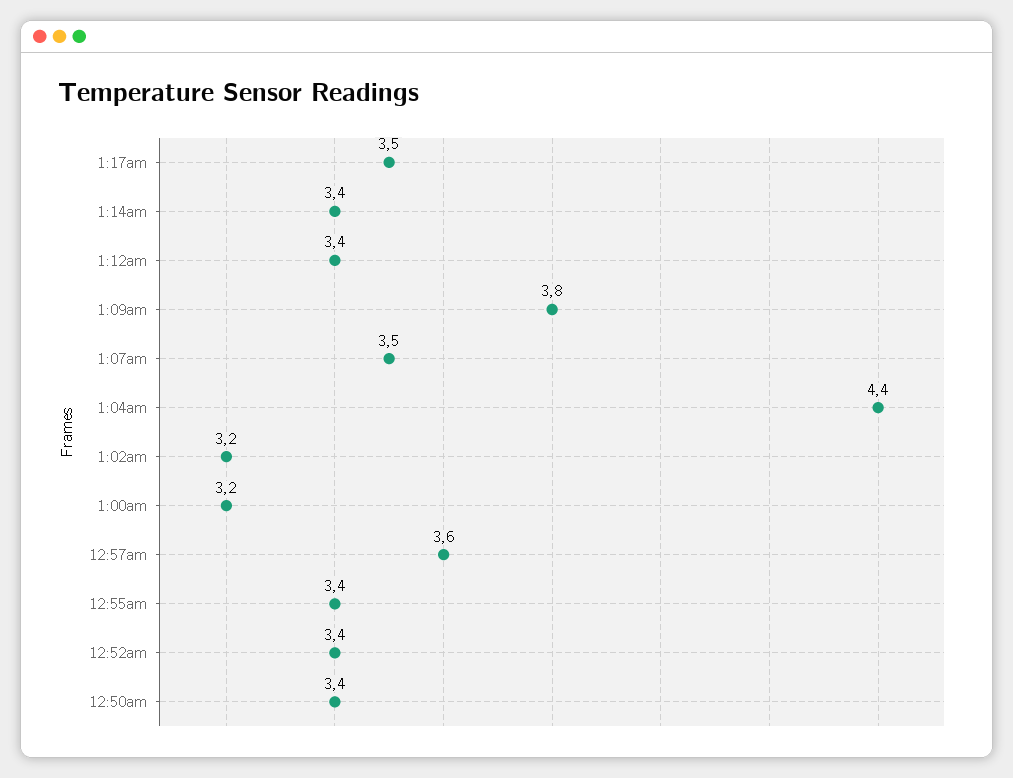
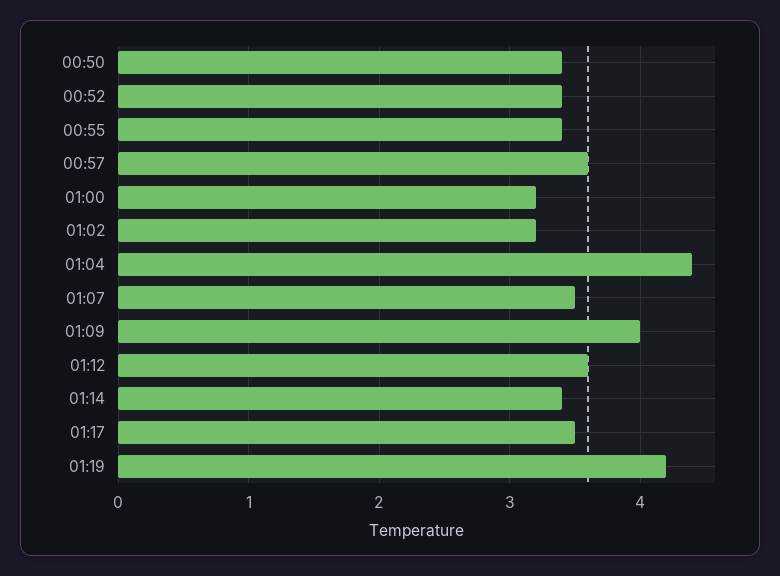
1:12am: 3.4 -> 3.6
1:09am: 3.8 -> 4
01:19: none -> 4.2

